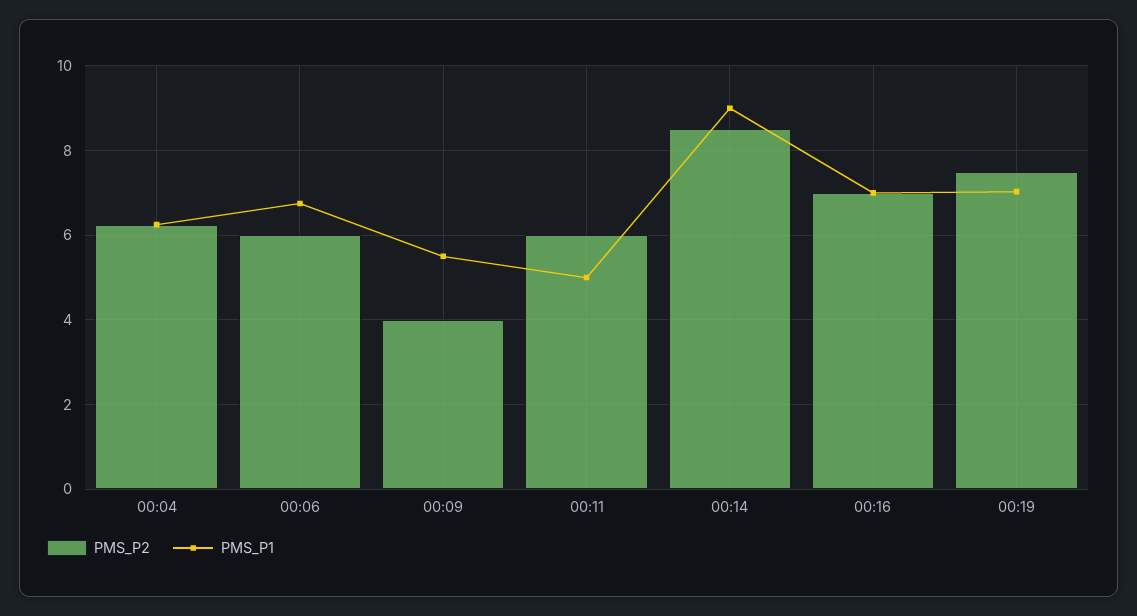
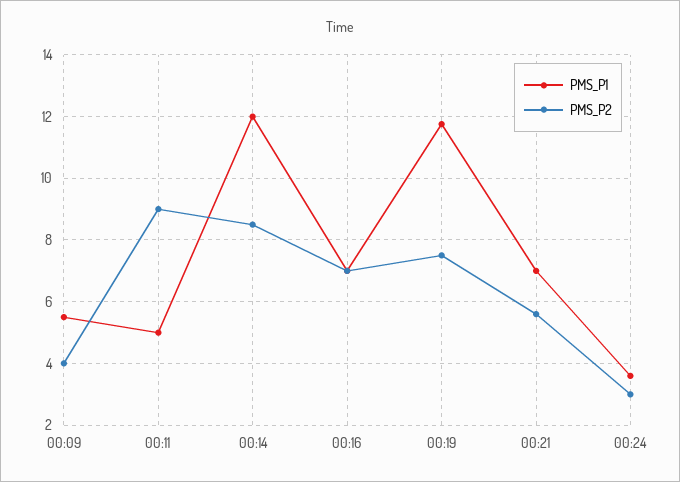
PMS_P2, 00:04: 6.2 -> none
PMS_P1, 00:04: 6.2 -> none
PMS_P2, 00:06: 6 -> none
PMS_P1, 00:06: 6.8 -> none
PMS_P2, 00:11: 6 -> 9
PMS_P1, 00:14: 9 -> 12
PMS_P1, 00:19: 7 -> 11.8
PMS_P1, 00:21: none -> 7
PMS_P2, 00:21: none -> 5.6
PMS_P1, 00:24: none -> 3.6
PMS_P2, 00:24: none -> 3

